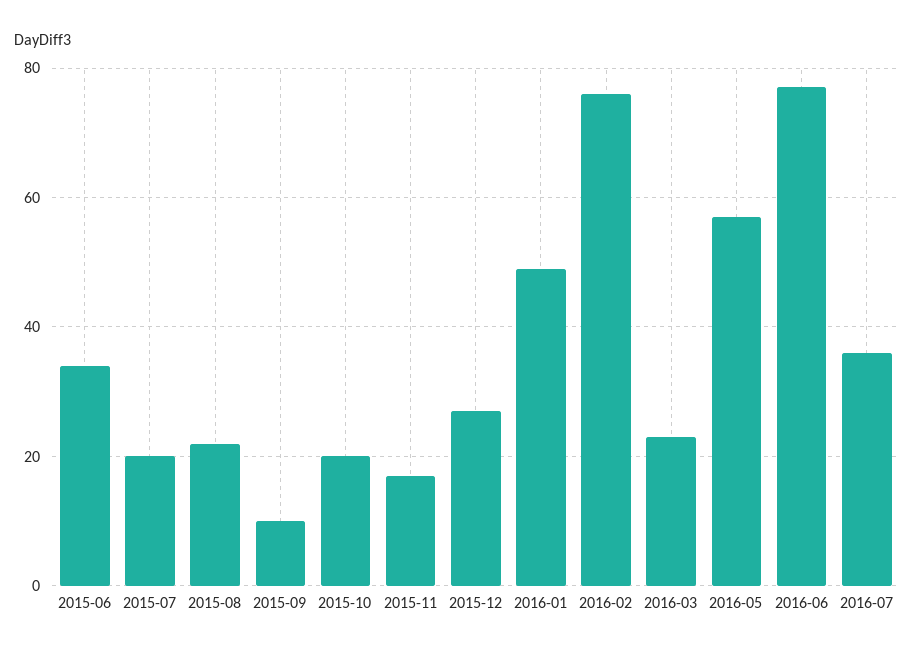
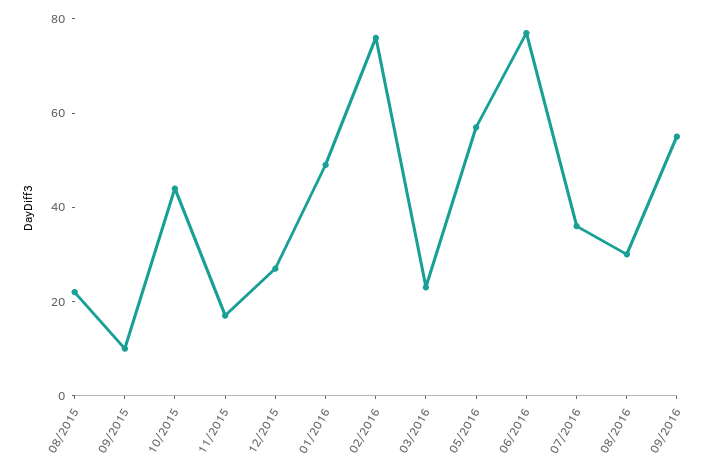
2015-06: 35 -> none
2015-07: 20 -> none
2015-10: 20 -> 45
08/2016: none -> 30
09/2016: none -> 55

